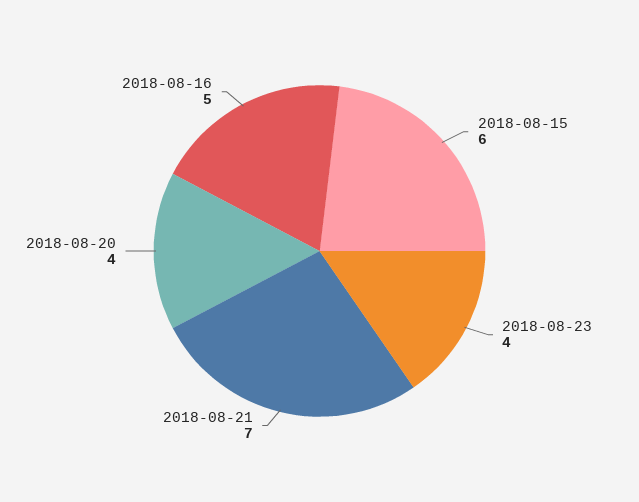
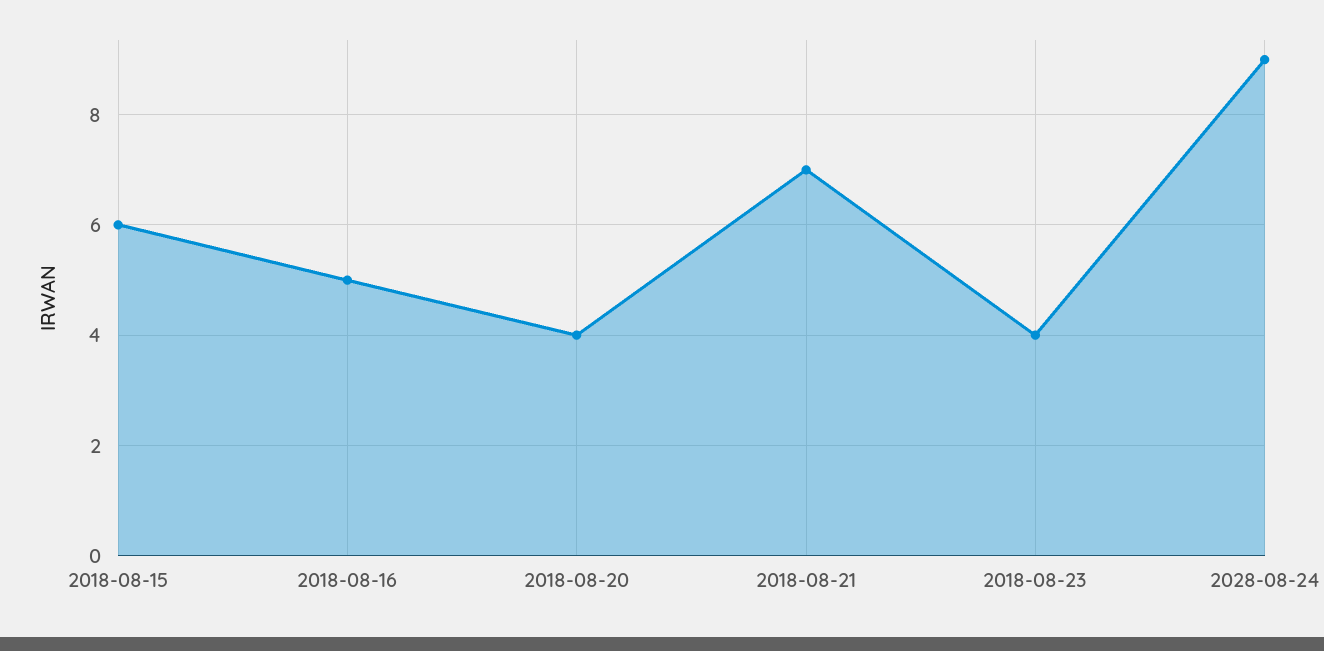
2028-08-24: none -> 9

